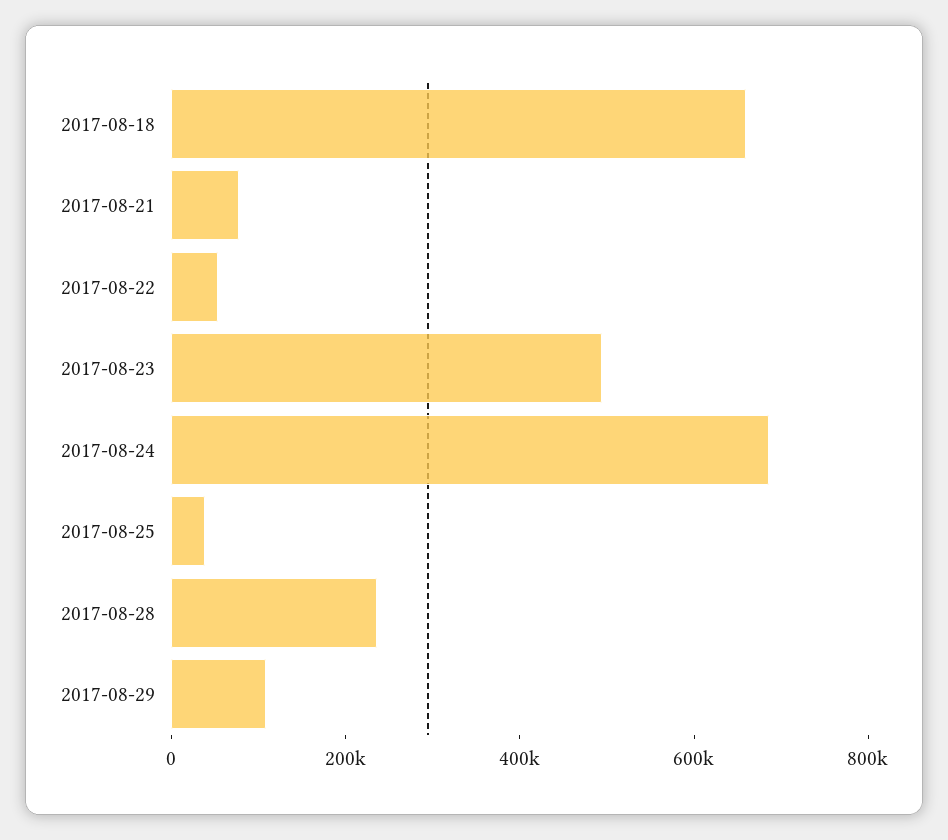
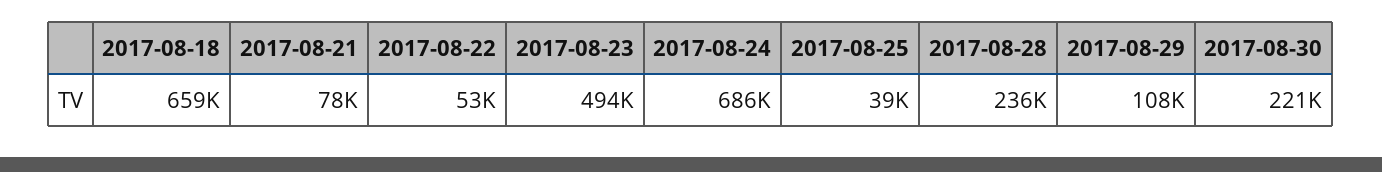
2017-08-30: none -> 221000

